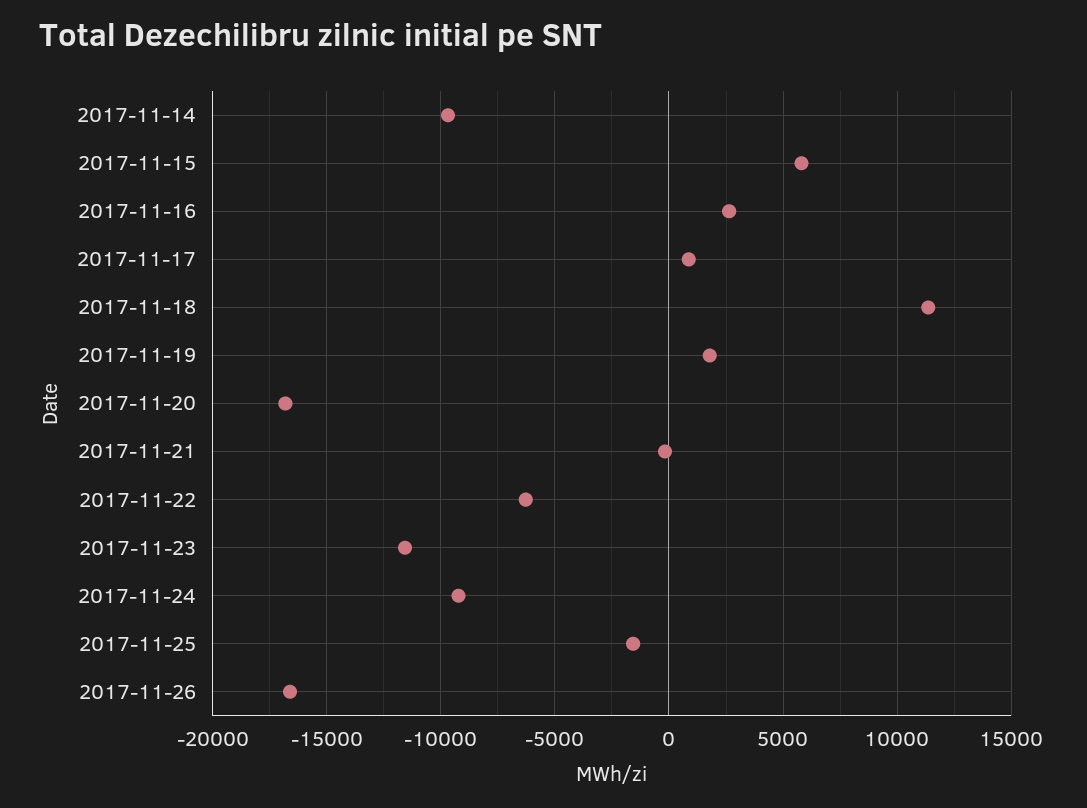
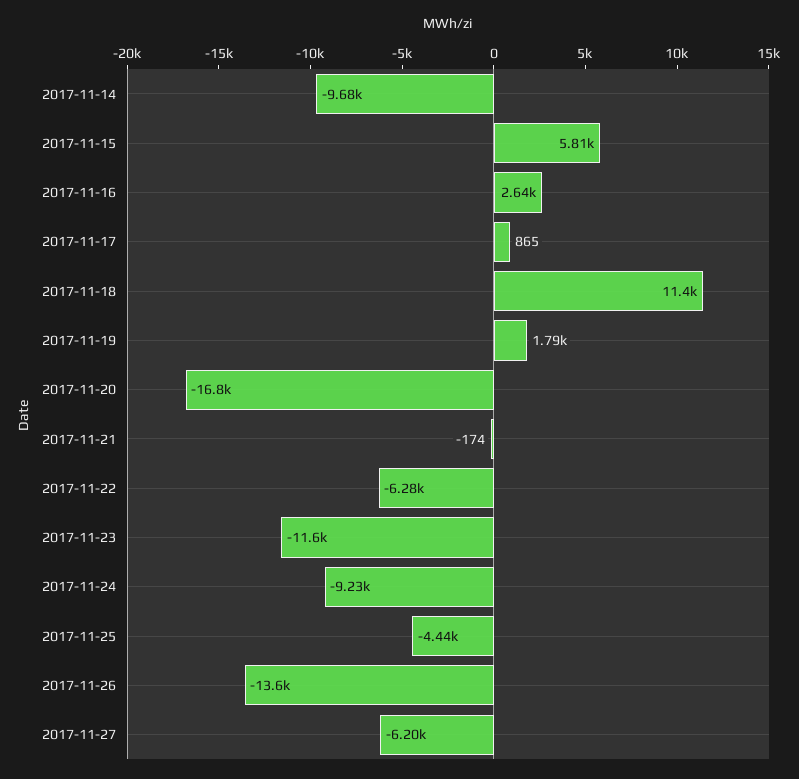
2017-11-25: -1500 -> -4440
2017-11-26: -16500 -> -13600
2017-11-27: none -> -6200

